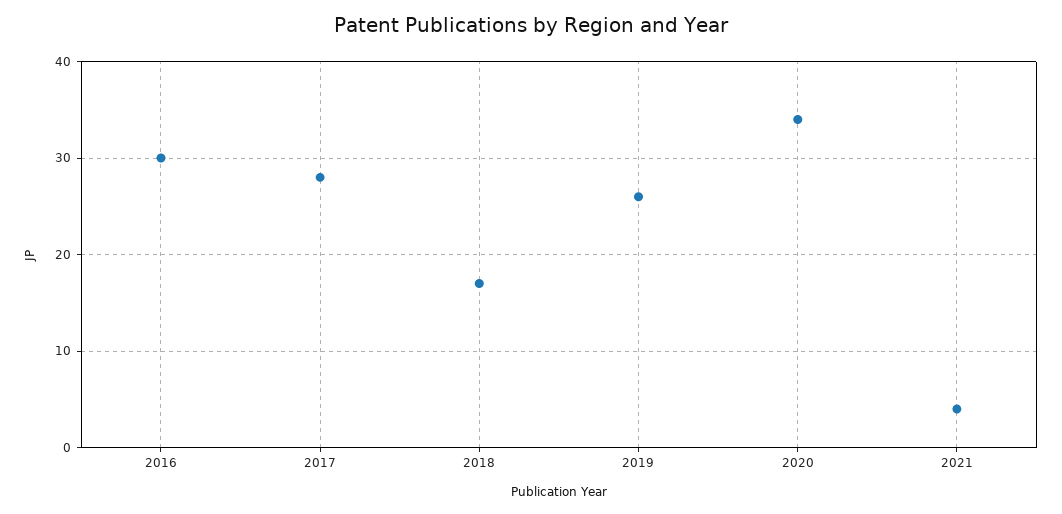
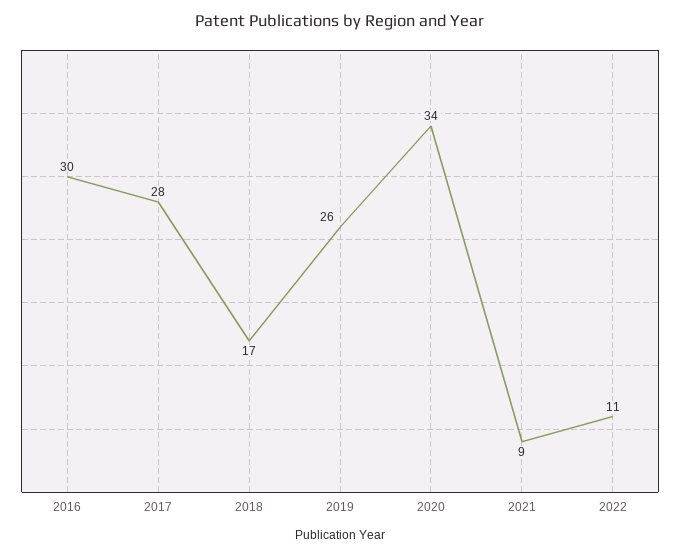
2021: 4 -> 9
2022: none -> 11

